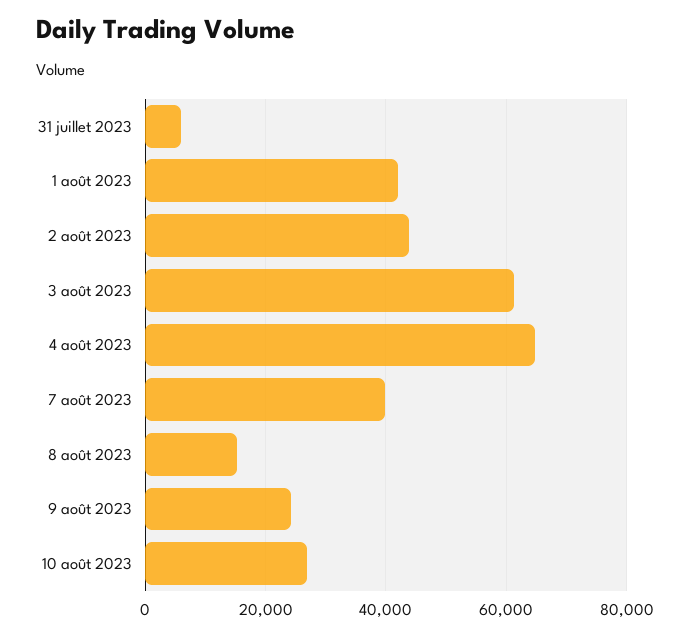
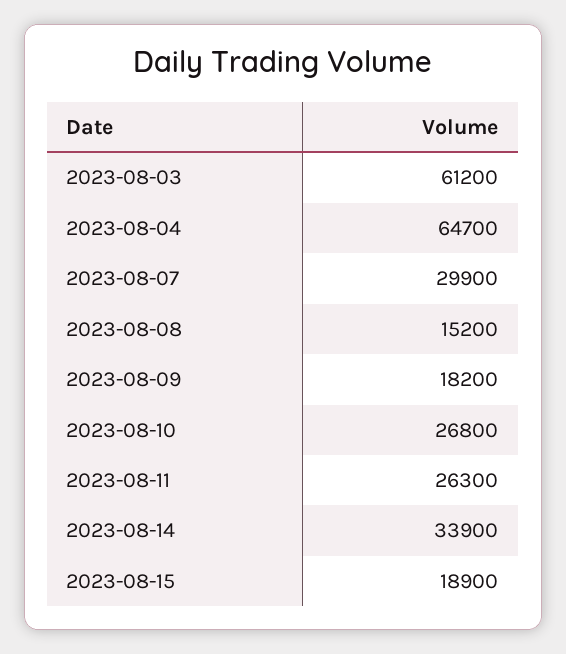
31 juillet 2023: 6000 -> none
1 août 2023: 42000 -> none
2 août 2023: 44000 -> none
7 août 2023: 40000 -> 29900
9 août 2023: 24000 -> 18200
2023-08-11: none -> 26300
2023-08-14: none -> 33900
2023-08-15: none -> 18900

